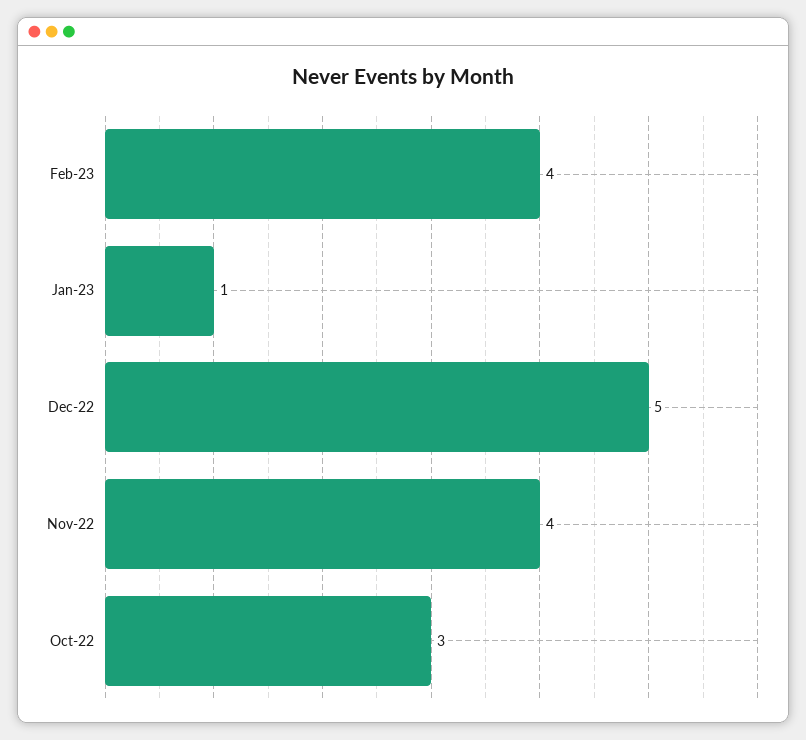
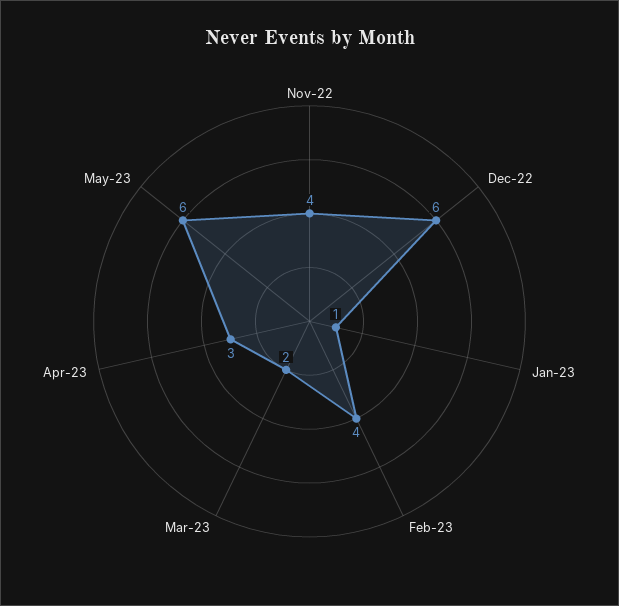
Dec-22: 5 -> 6
Oct-22: 3 -> none
Mar-23: none -> 2
Apr-23: none -> 3
May-23: none -> 6

